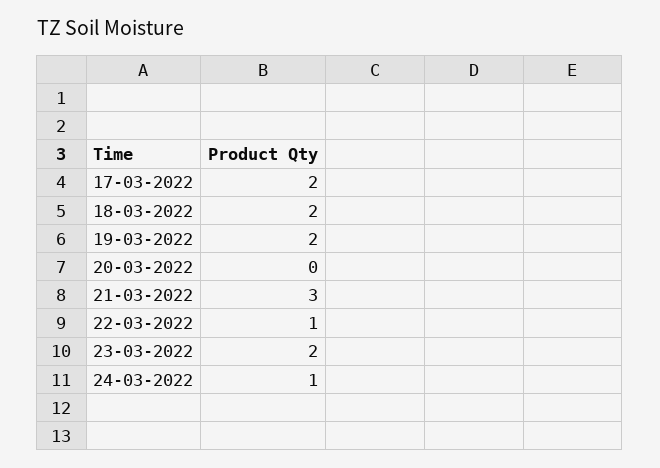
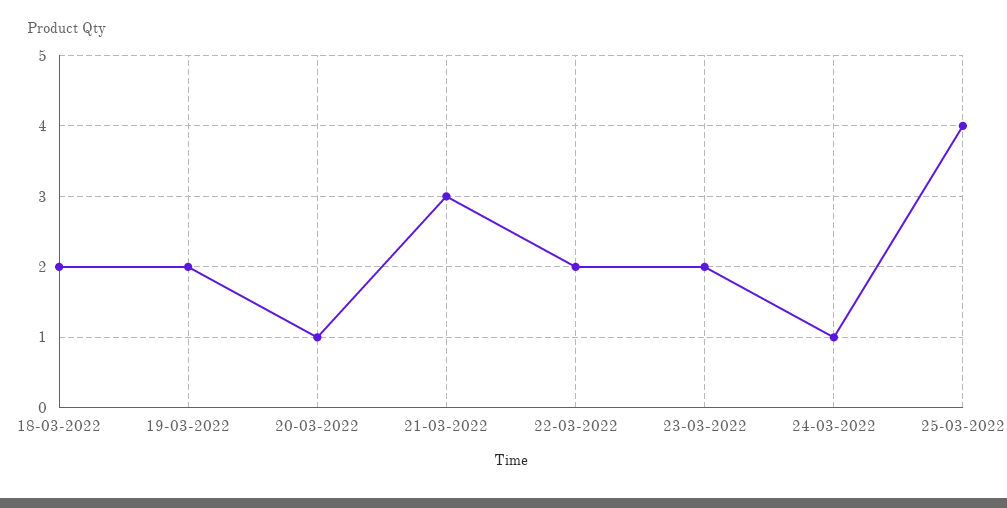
17-03-2022: 2 -> none
20-03-2022: 0 -> 1
22-03-2022: 1 -> 2
25-03-2022: none -> 4

